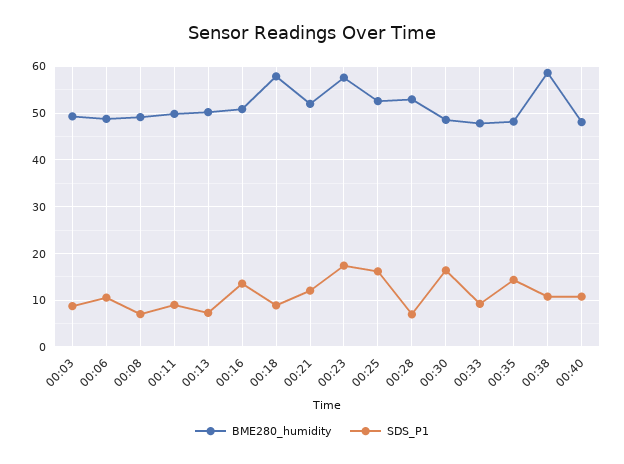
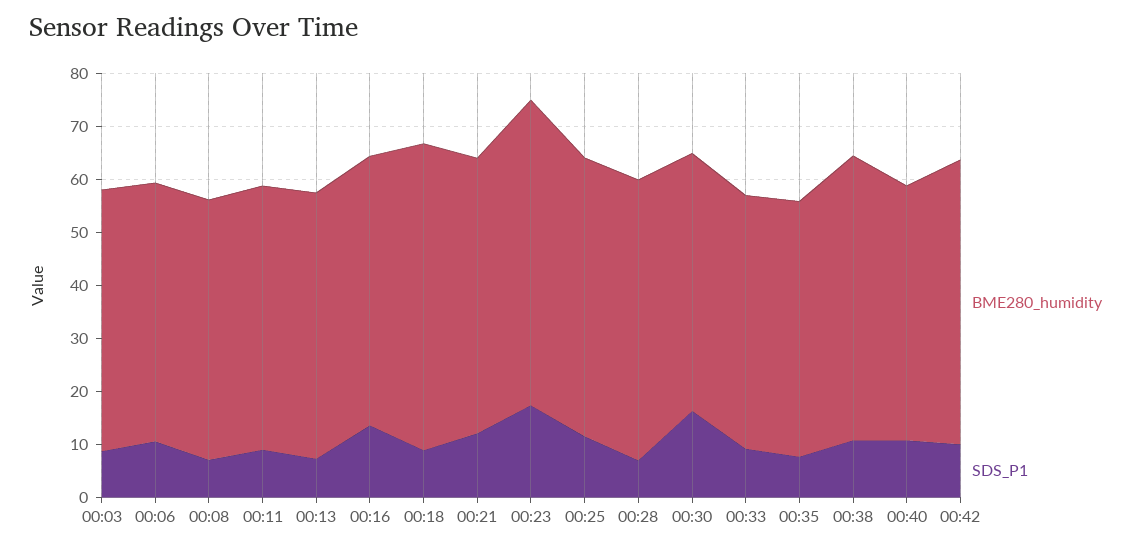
SDS_P1, 00:25: 16 -> 12
SDS_P1, 00:35: 14 -> 8
BME280_humidity, 00:38: 58 -> 54
BME280_humidity, 00:42: none -> 54
SDS_P1, 00:42: none -> 10

